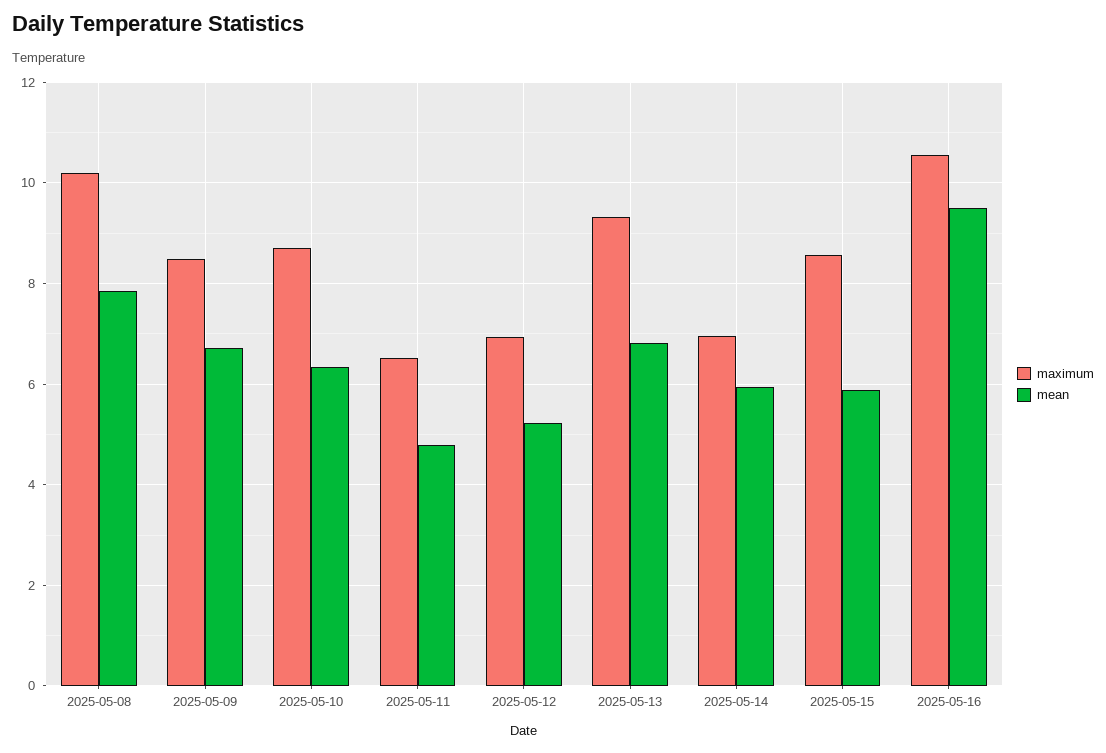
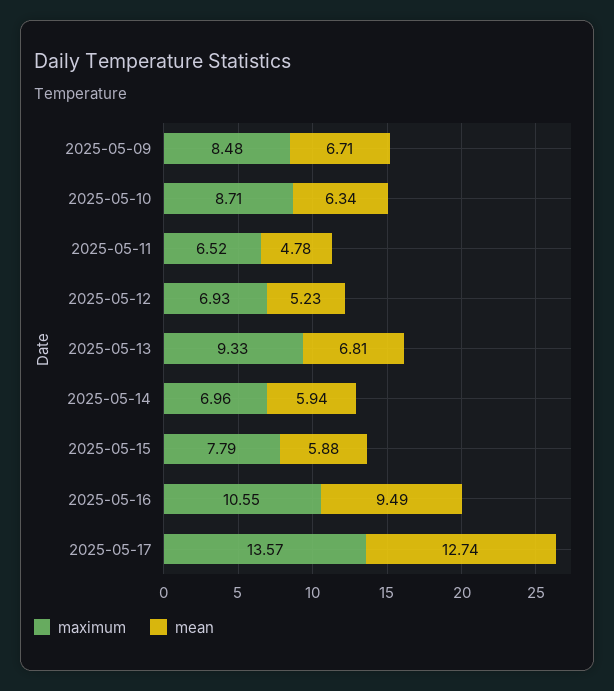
maximum, 2025-05-08: 10.2 -> none
mean, 2025-05-08: 7.8 -> none
maximum, 2025-05-15: 8.6 -> 7.79
maximum, 2025-05-17: none -> 13.57
mean, 2025-05-17: none -> 12.74

